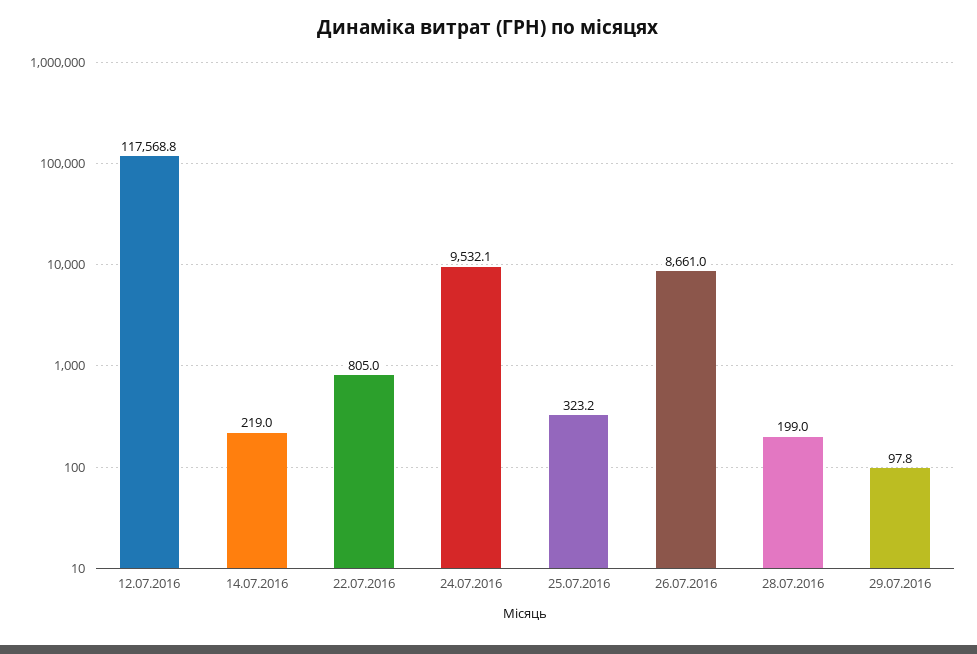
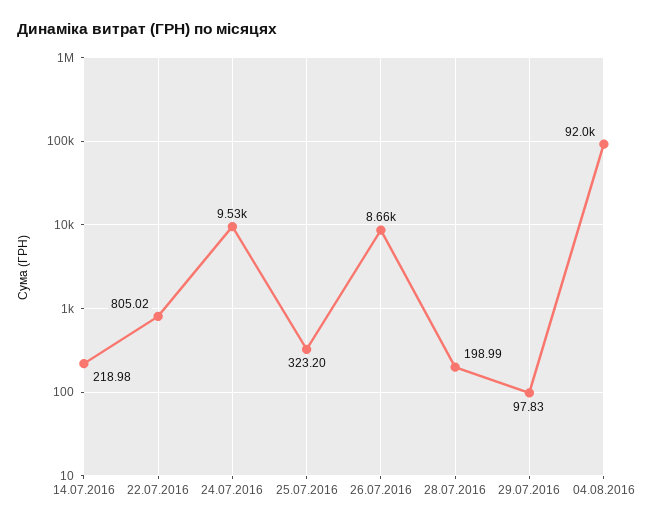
12.07.2016: 117568.8 -> none
04.08.2016: none -> 92000

